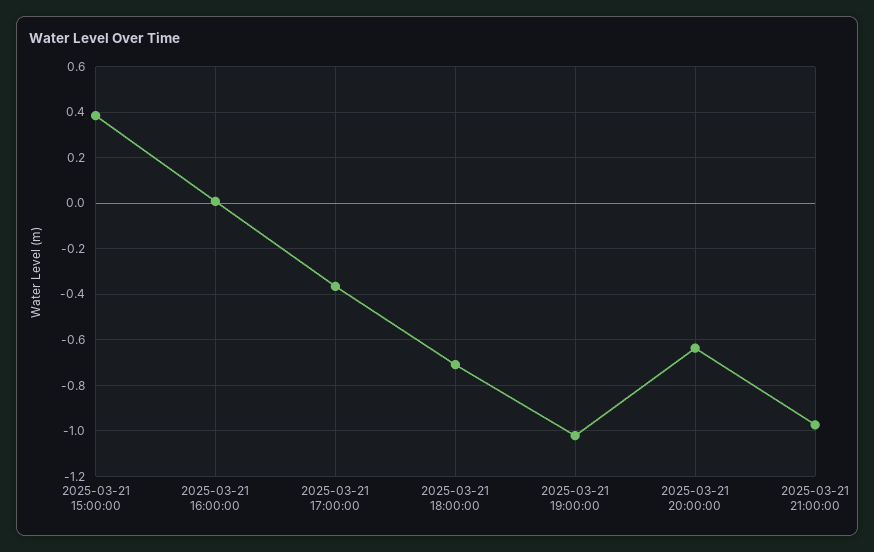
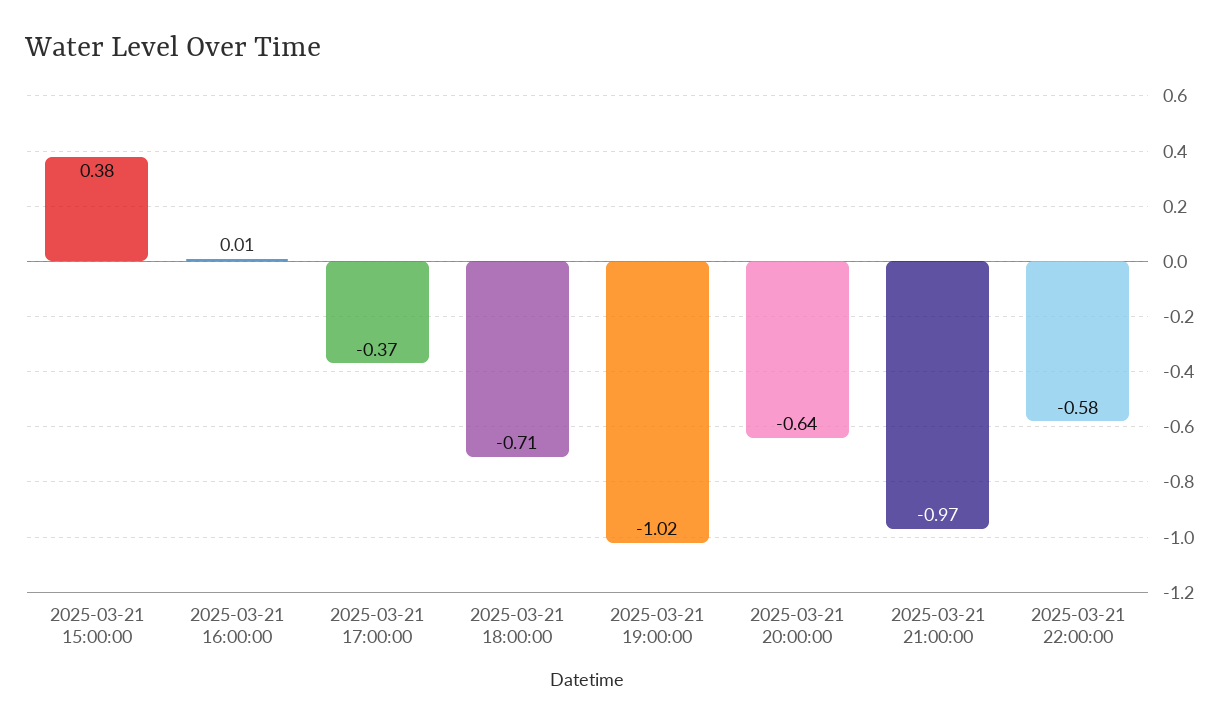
2025-03-21 22:00:00: none -> -0.58

